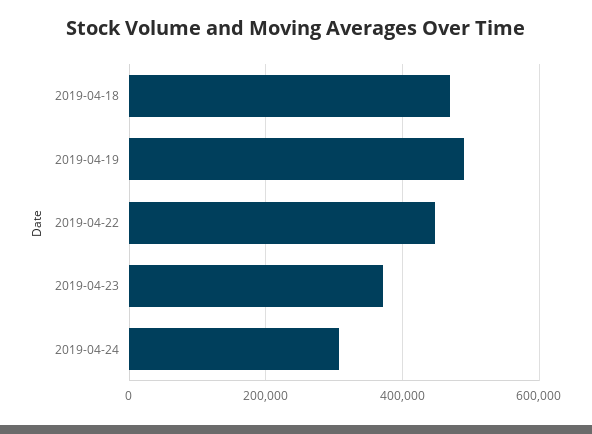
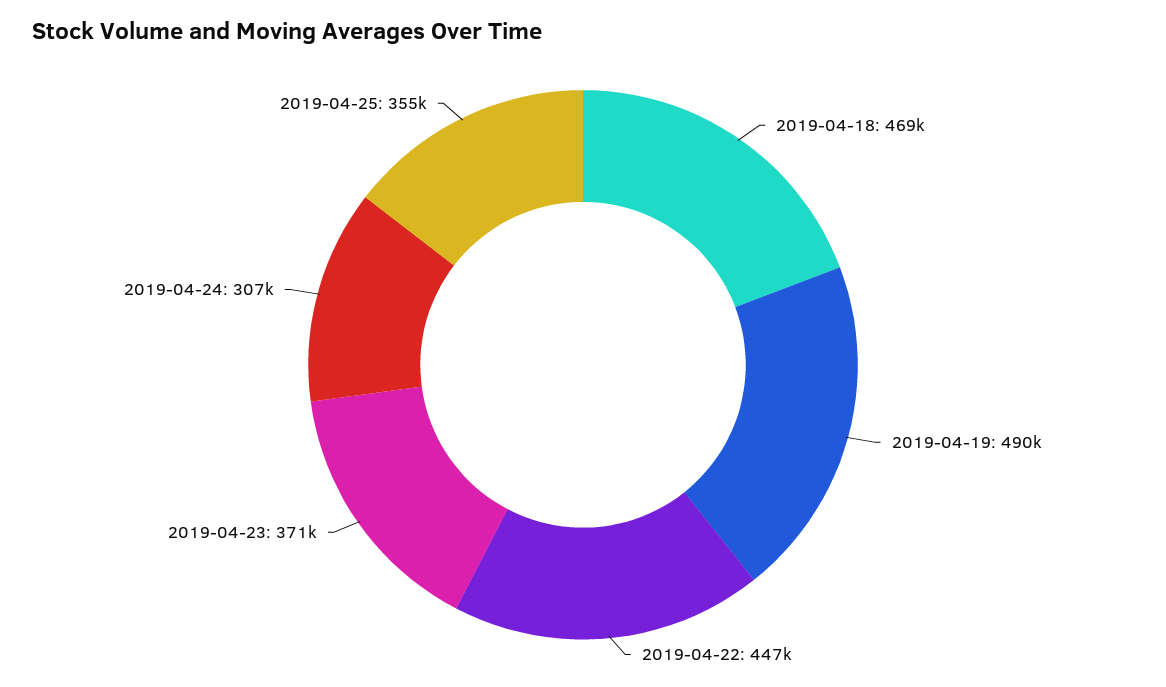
2019-04-25: none -> 355000

